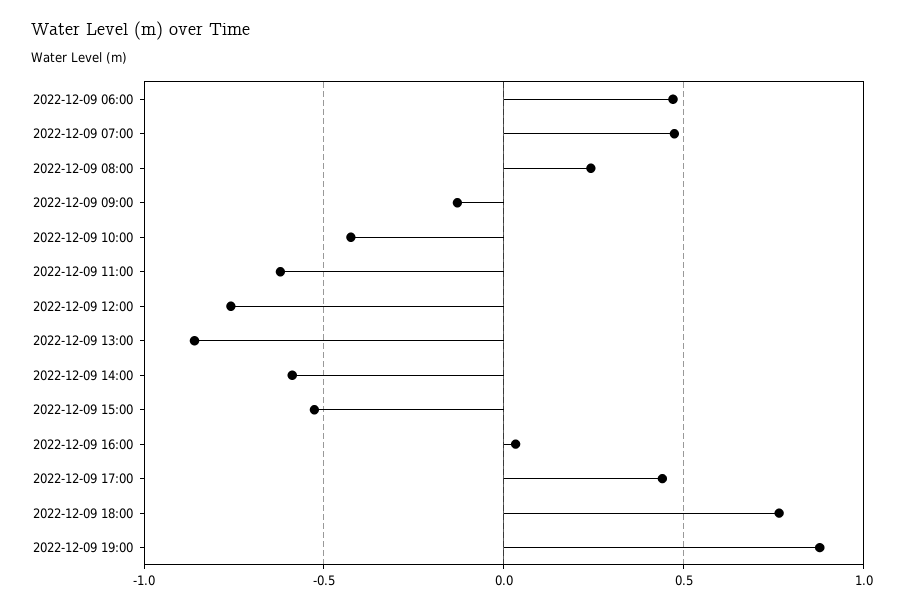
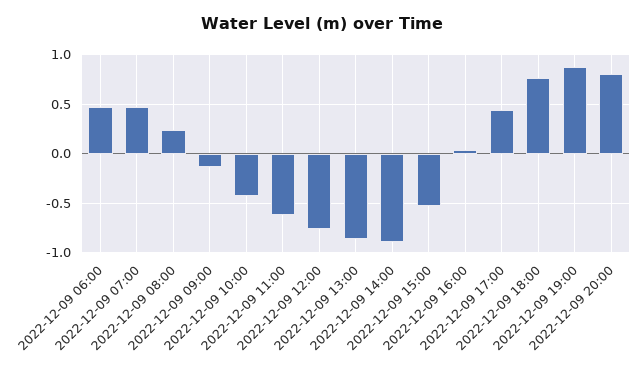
2022-12-09 14:00: -0.6 -> -0.9
2022-12-09 20:00: none -> 0.8

